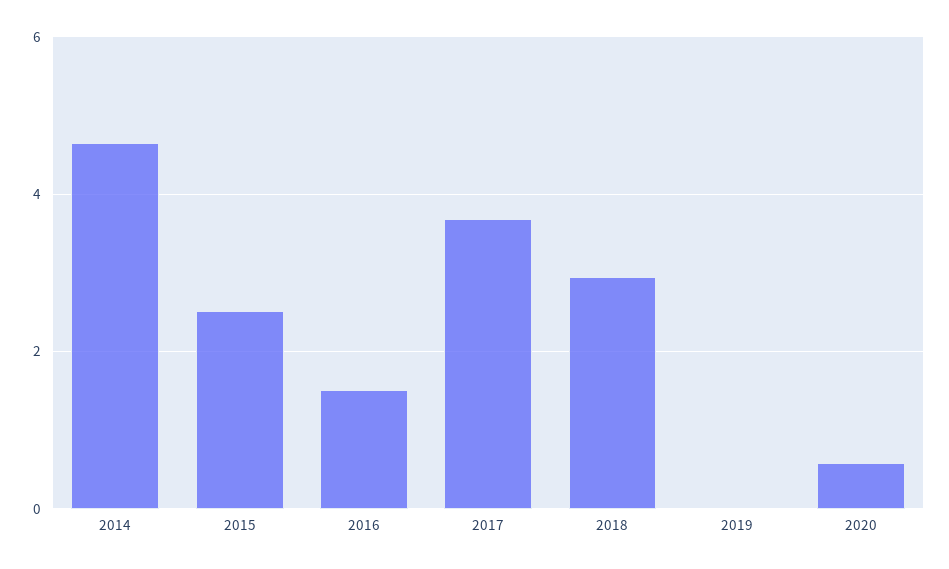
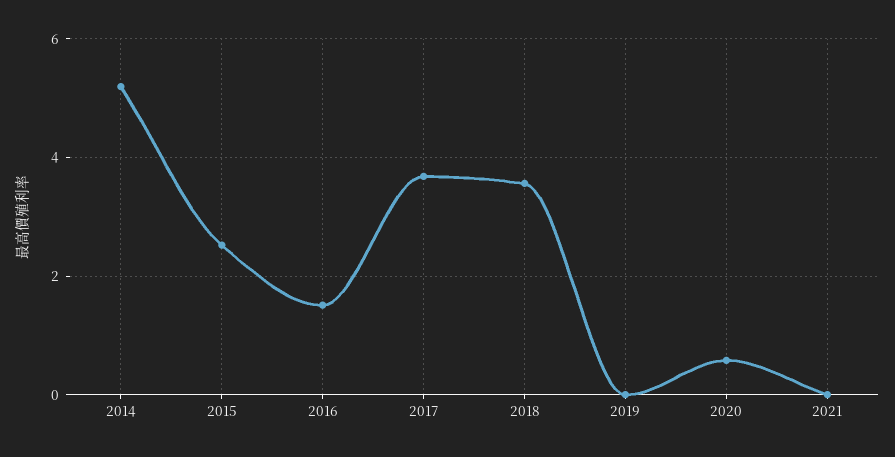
2014: 4.6 -> 5.2
2018: 3 -> 3.6
2021: none -> 0

